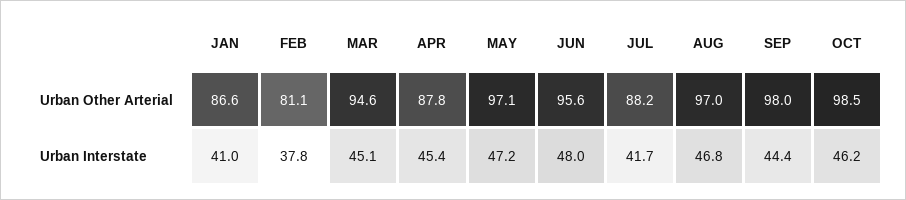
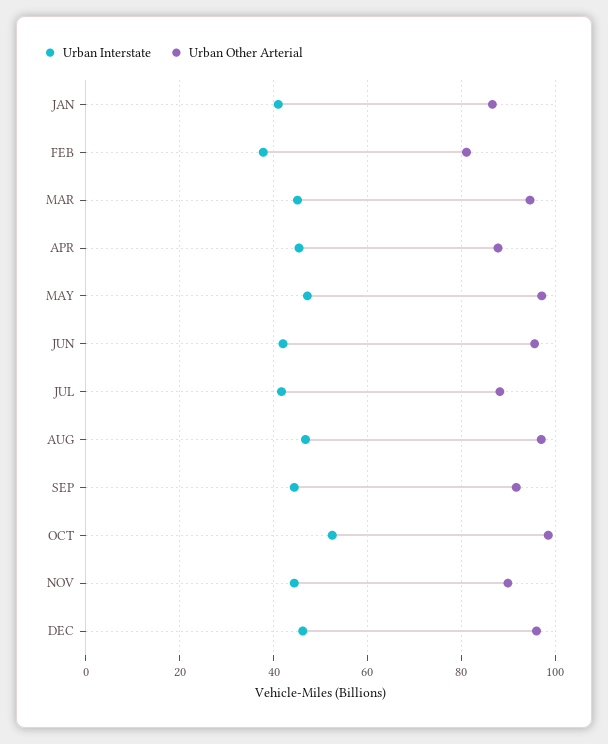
Urban Other Arterial, SEP: 98 -> 92
Urban Interstate, JUN: 48 -> 42
Urban Interstate, OCT: 46.2 -> 52
Urban Interstate, NOV: none -> 44
Urban Other Arterial, NOV: none -> 90
Urban Interstate, DEC: none -> 46
Urban Other Arterial, DEC: none -> 96

